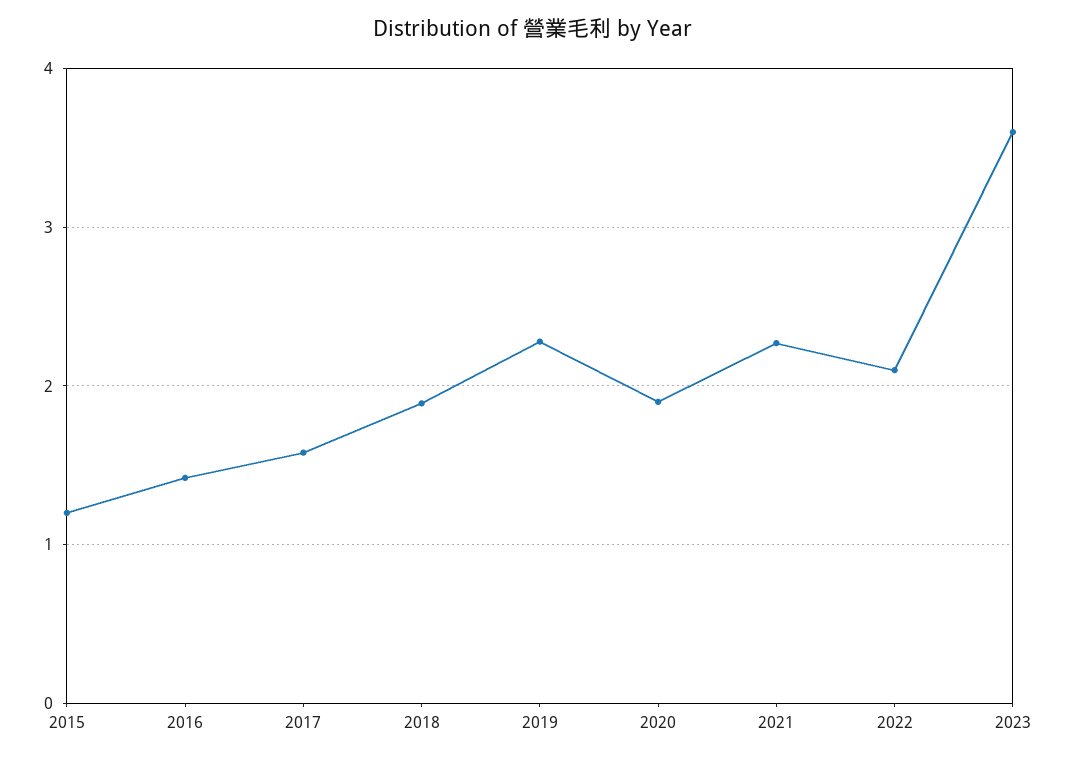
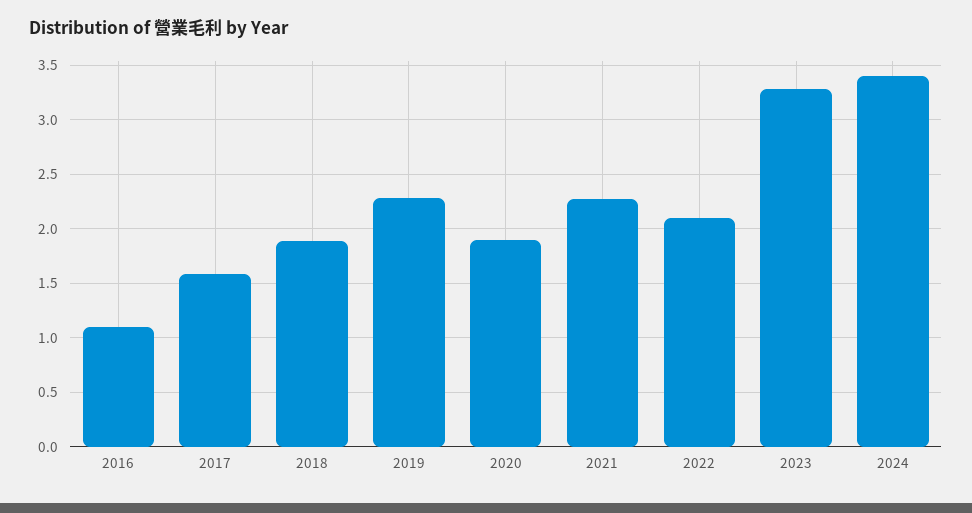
2015: 1.2 -> none
2016: 1.4 -> 1.1
2023: 3.6 -> 3.3
2024: none -> 3.4

